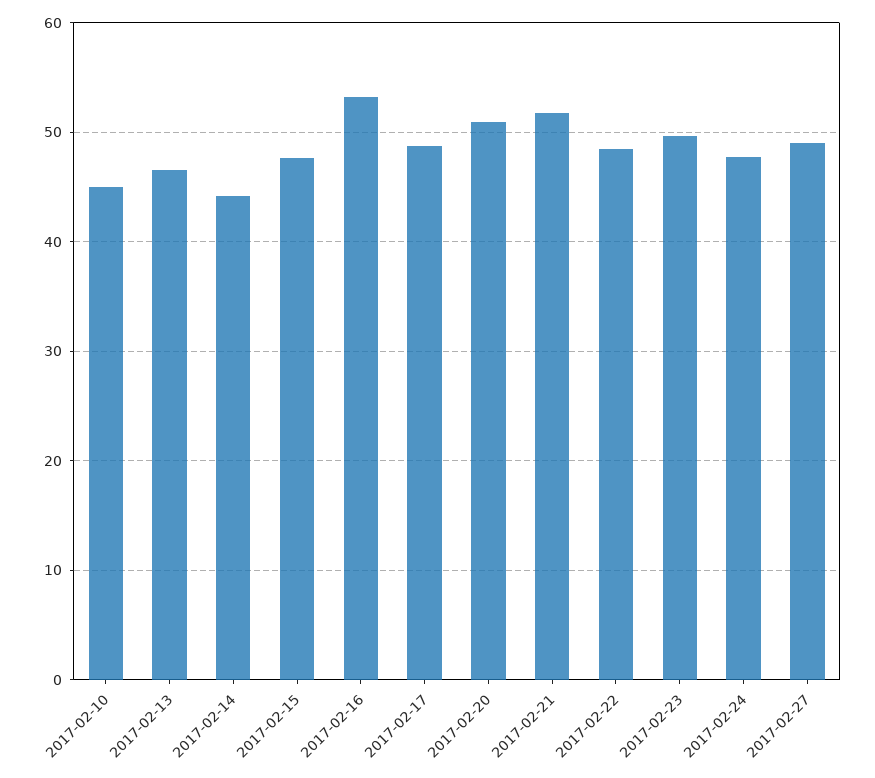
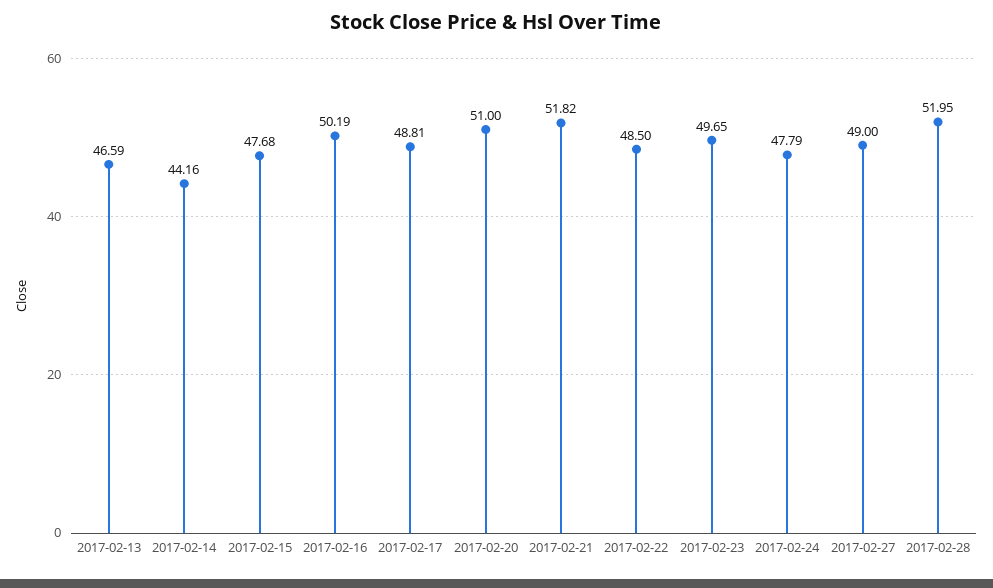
2017-02-10: 45 -> none
2017-02-16: 53 -> 50.19
2017-02-28: none -> 51.95

